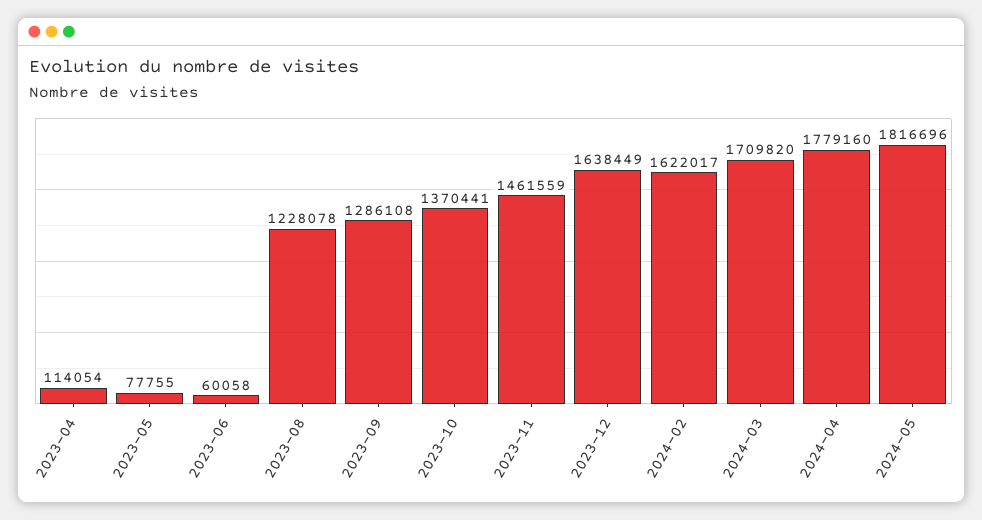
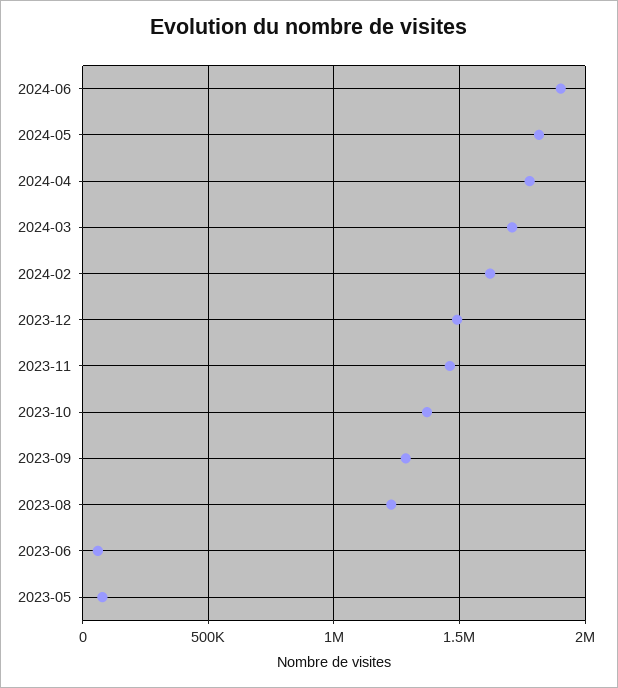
2023-04: 114054 -> none
2023-12: 1638449 -> 1500000
2024-06: none -> 1900000

